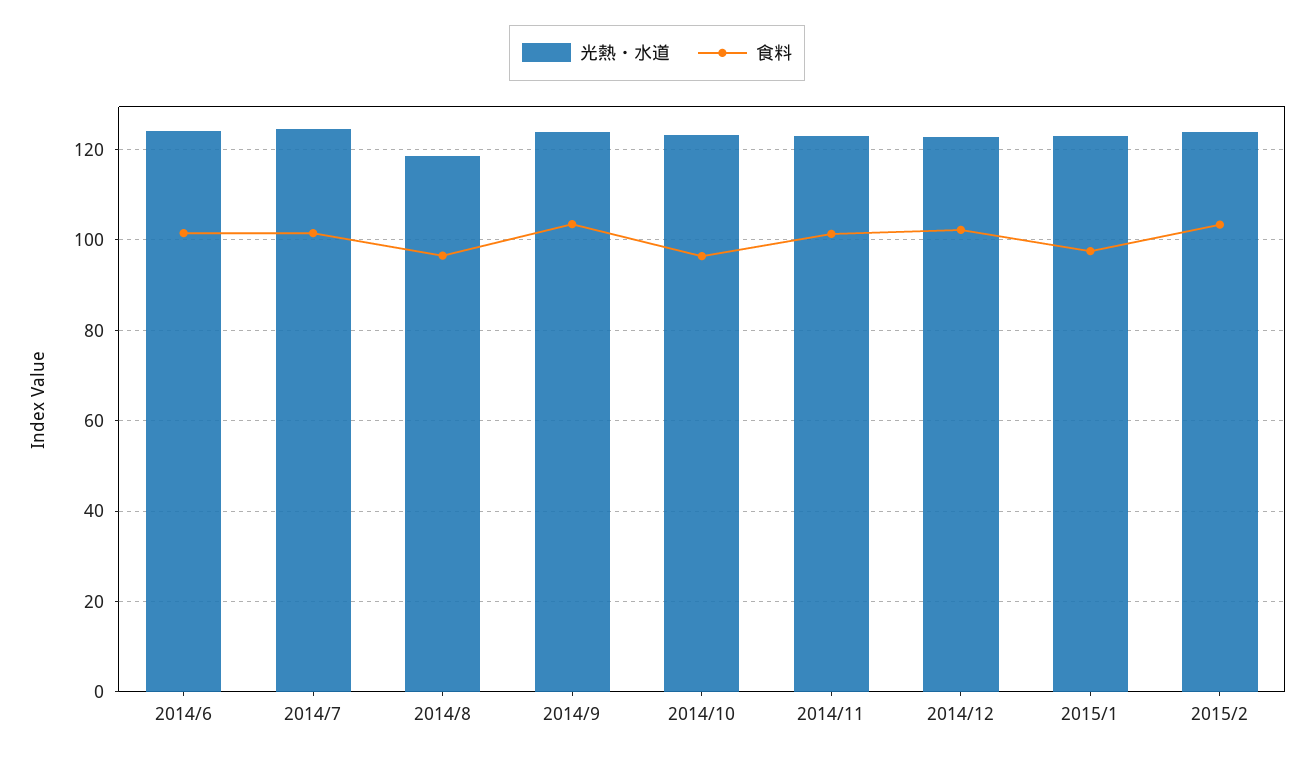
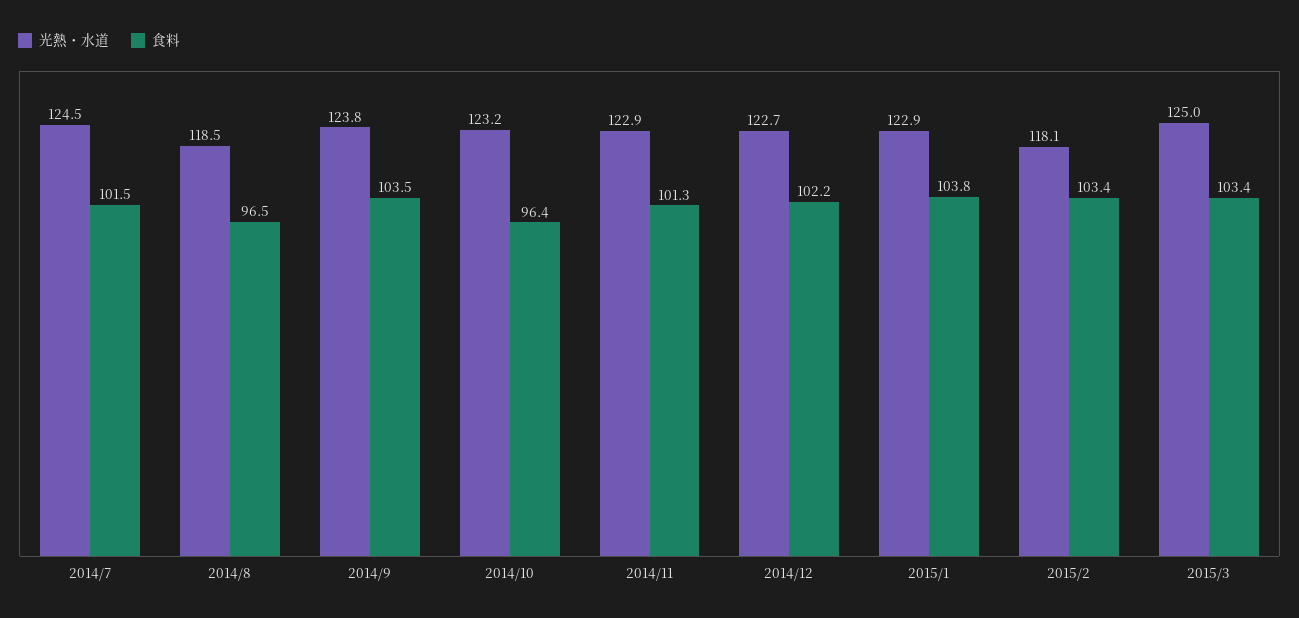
光熱・水道, 2014/6: 124 -> none
食料, 2014/6: 102 -> none
食料, 2015/1: 98 -> 103.8
光熱・水道, 2015/2: 124 -> 118.1
光熱・水道, 2015/3: none -> 125
食料, 2015/3: none -> 103.4

